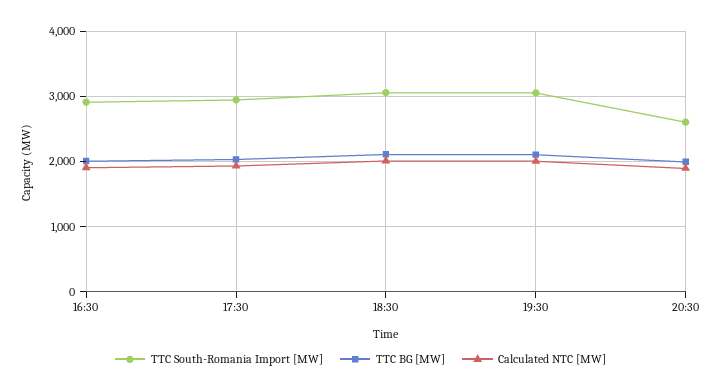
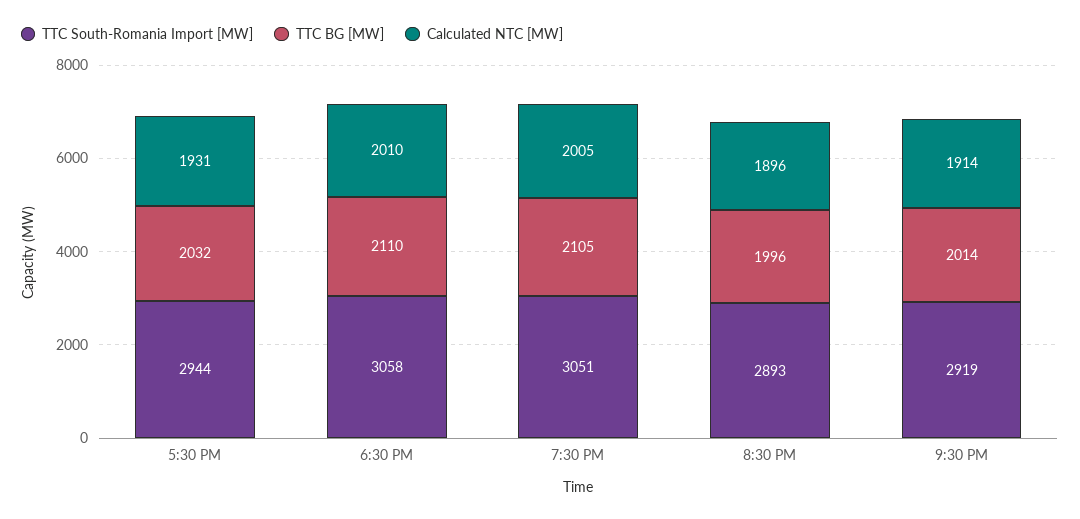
TTC South-Romania Import [MW], 16:30: 2900 -> none
TTC BG [MW], 16:30: 2000 -> none
Calculated NTC [MW], 16:30: 1900 -> none
TTC South-Romania Import [MW], 20:30: 2600 -> 2893
TTC South-Romania Import [MW], 9:30 PM: none -> 2919
TTC BG [MW], 9:30 PM: none -> 2014
Calculated NTC [MW], 9:30 PM: none -> 1914

